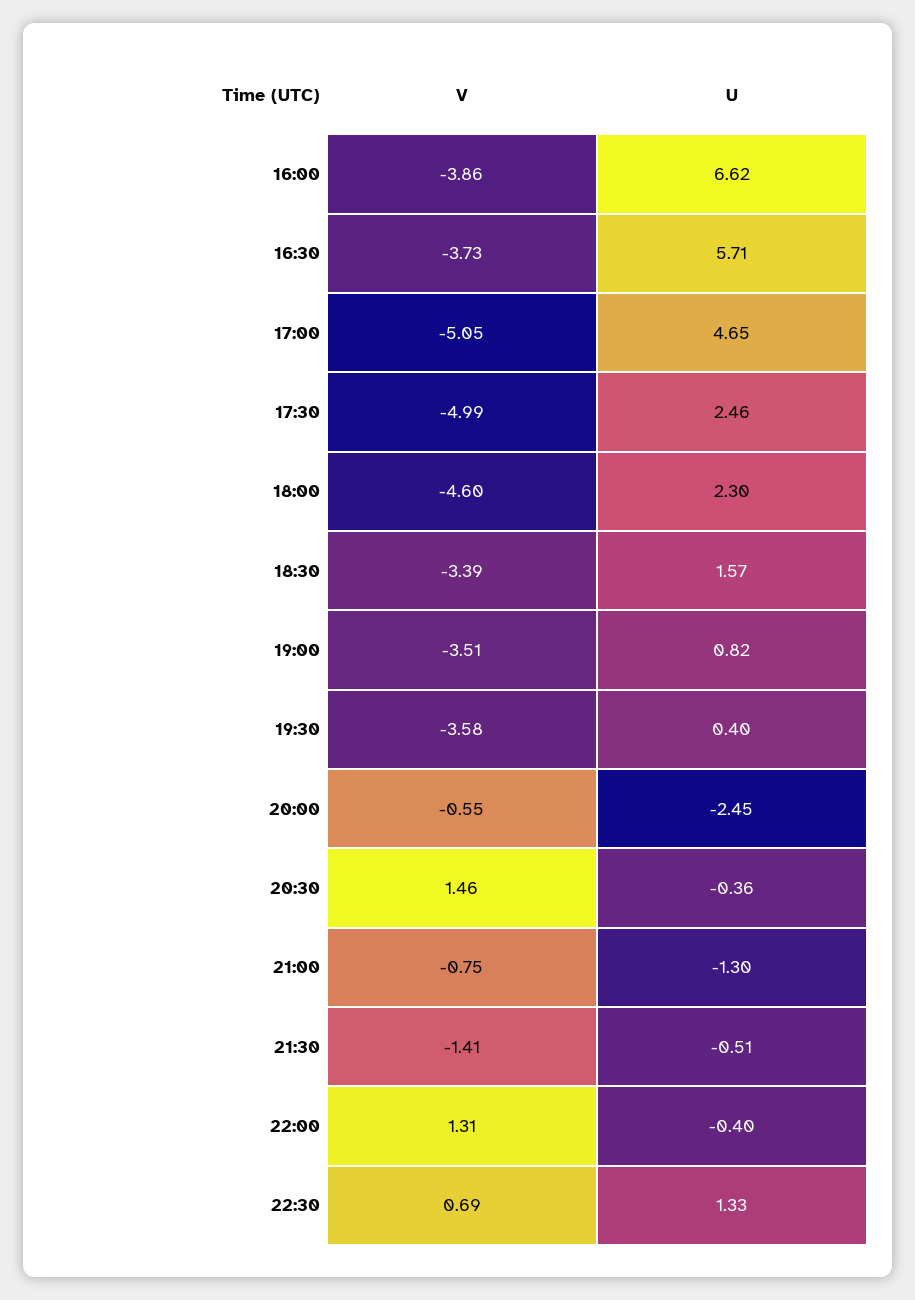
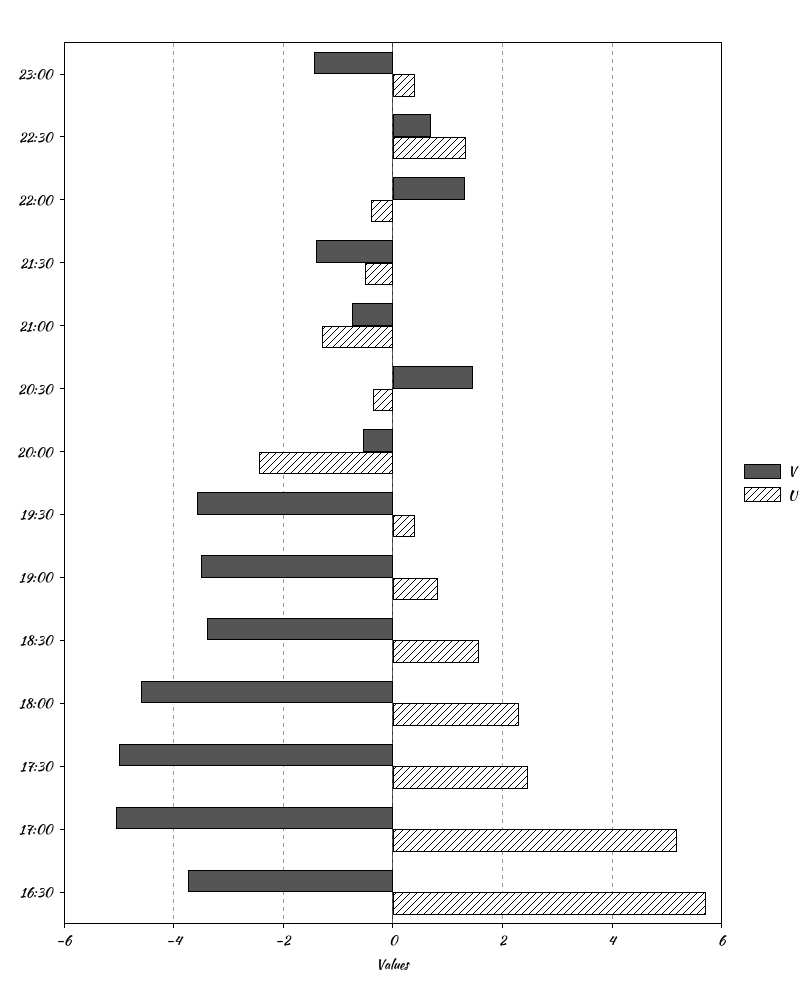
V, 16:00: -3.86 -> none
U, 16:00: 6.62 -> none
U, 17:00: 4.65 -> 5.2
V, 23:00: none -> -1.4
U, 23:00: none -> 0.4

